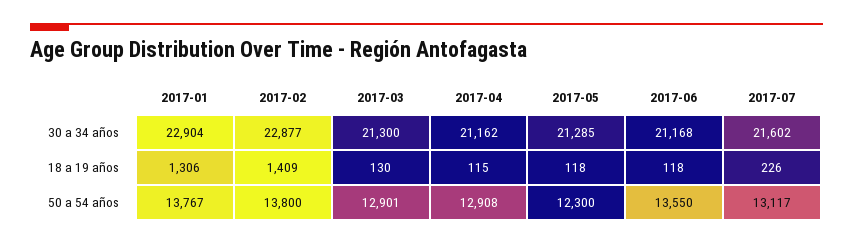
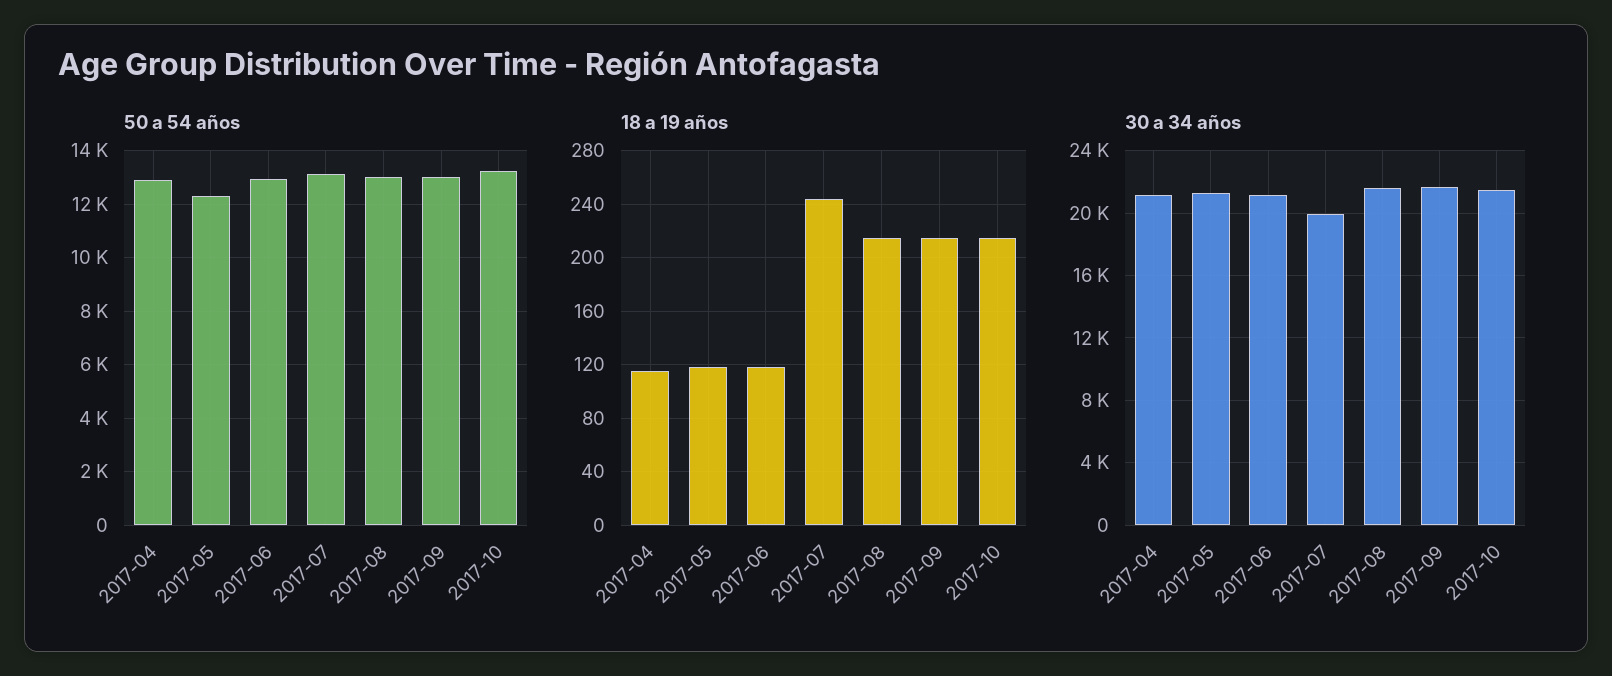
30 a 34 años, 2017-01: 22904 -> none
30 a 34 años, 2017-02: 22877 -> none
30 a 34 años, 2017-03: 21300 -> none
30 a 34 años, 2017-07: 21602 -> 20000
18 a 19 años, 2017-01: 1306 -> none
18 a 19 años, 2017-02: 1409 -> none
18 a 19 años, 2017-03: 130 -> none
18 a 19 años, 2017-07: 226 -> 245
50 a 54 años, 2017-01: 13767 -> none
50 a 54 años, 2017-02: 13800 -> none
50 a 54 años, 2017-03: 12901 -> none
50 a 54 años, 2017-06: 13550 -> 13000
50 a 54 años, 2017-08: none -> 13000
50 a 54 años, 2017-09: none -> 13000
50 a 54 años, 2017-10: none -> 13250
18 a 19 años, 2017-08: none -> 215
18 a 19 años, 2017-09: none -> 215
18 a 19 años, 2017-10: none -> 215
30 a 34 años, 2017-08: none -> 21500
30 a 34 años, 2017-09: none -> 21500
30 a 34 años, 2017-10: none -> 21500

